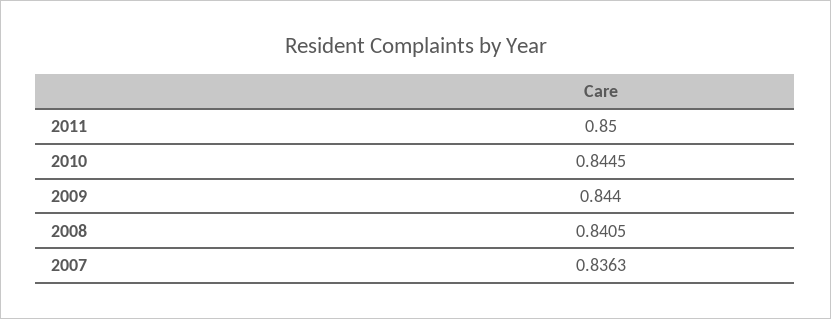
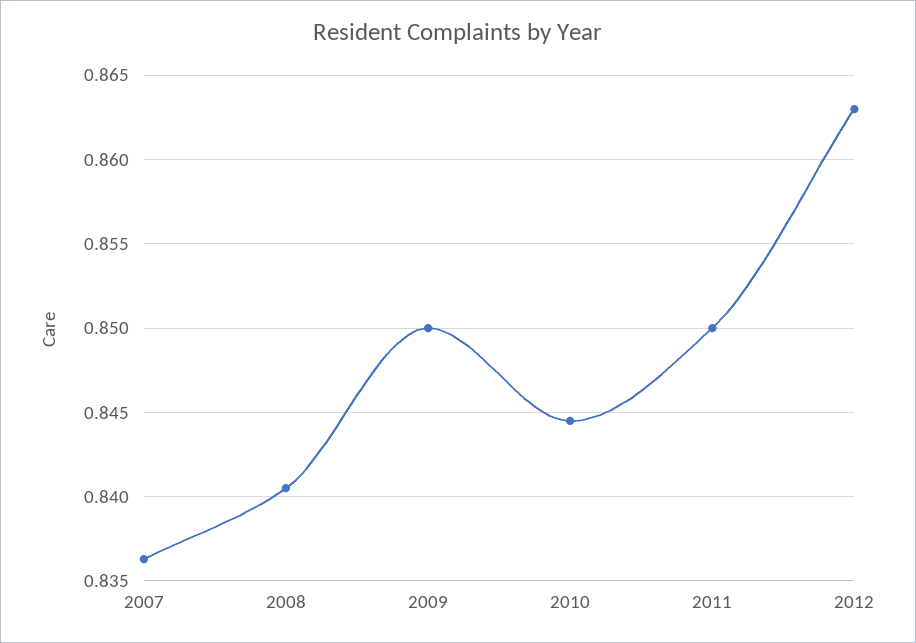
2009: 0.844 -> 0.85
2012: none -> 0.863

